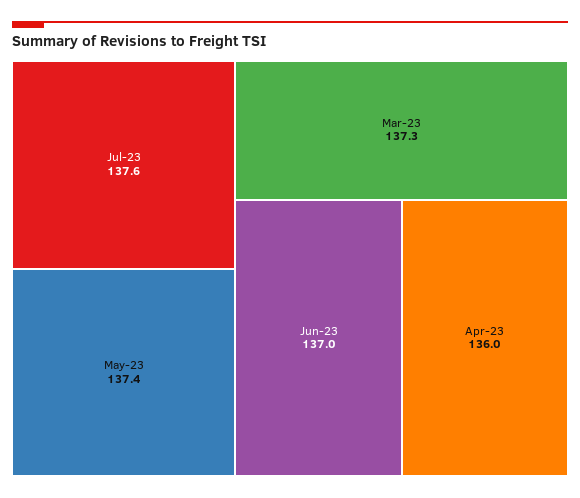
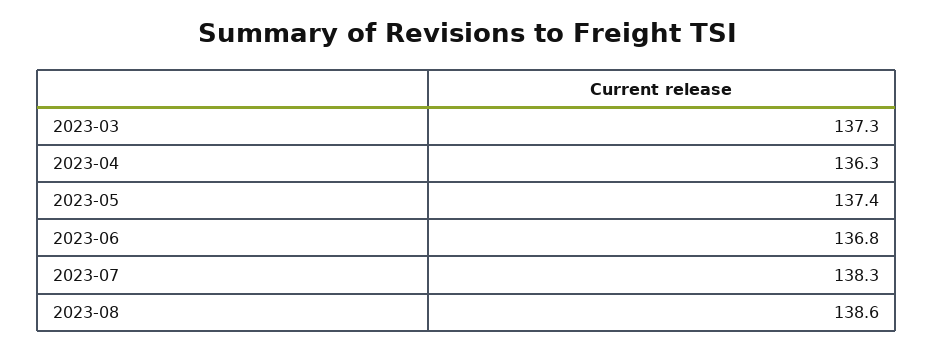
Jul-23: 137.6 -> 138.3
Jun-23: 137 -> 136.8
Apr-23: 136 -> 136.3
2023-08: none -> 138.6

